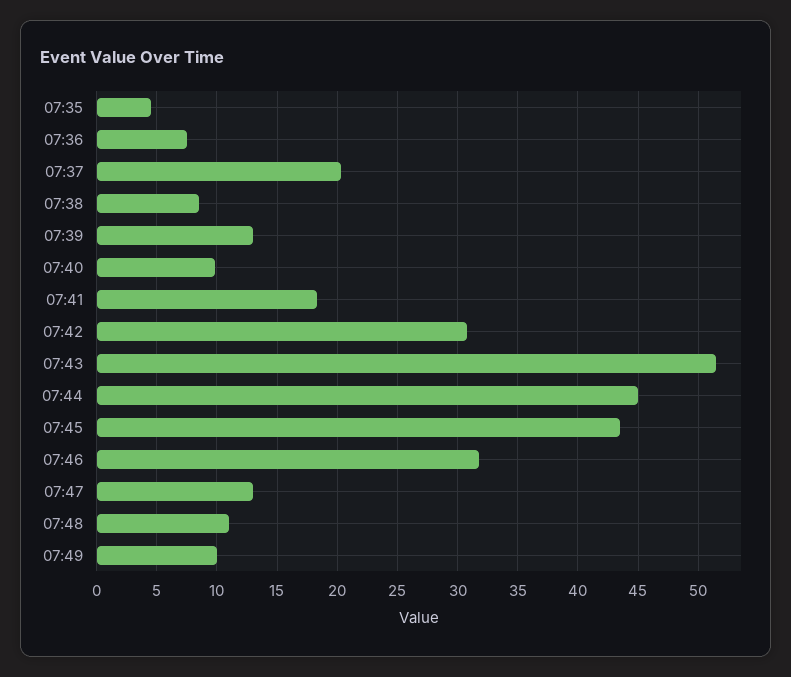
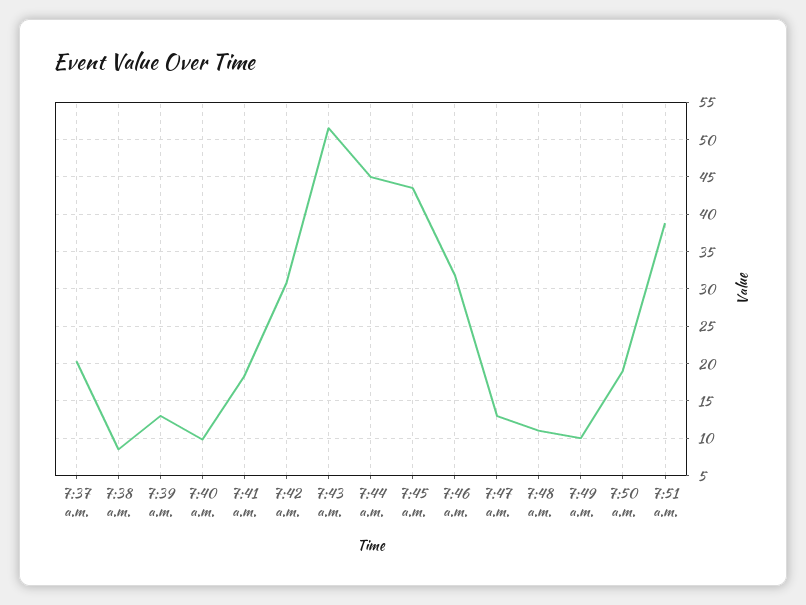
07:35: 4.5 -> none
07:36: 7.5 -> none
7:50 a.m.: none -> 19
7:51 a.m.: none -> 39

